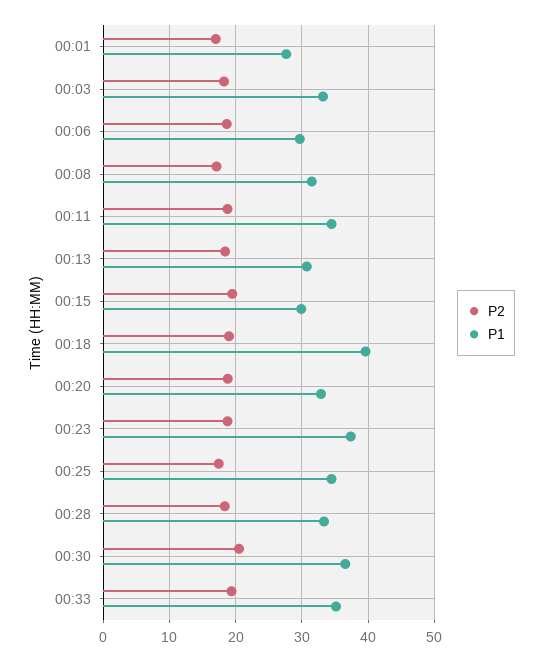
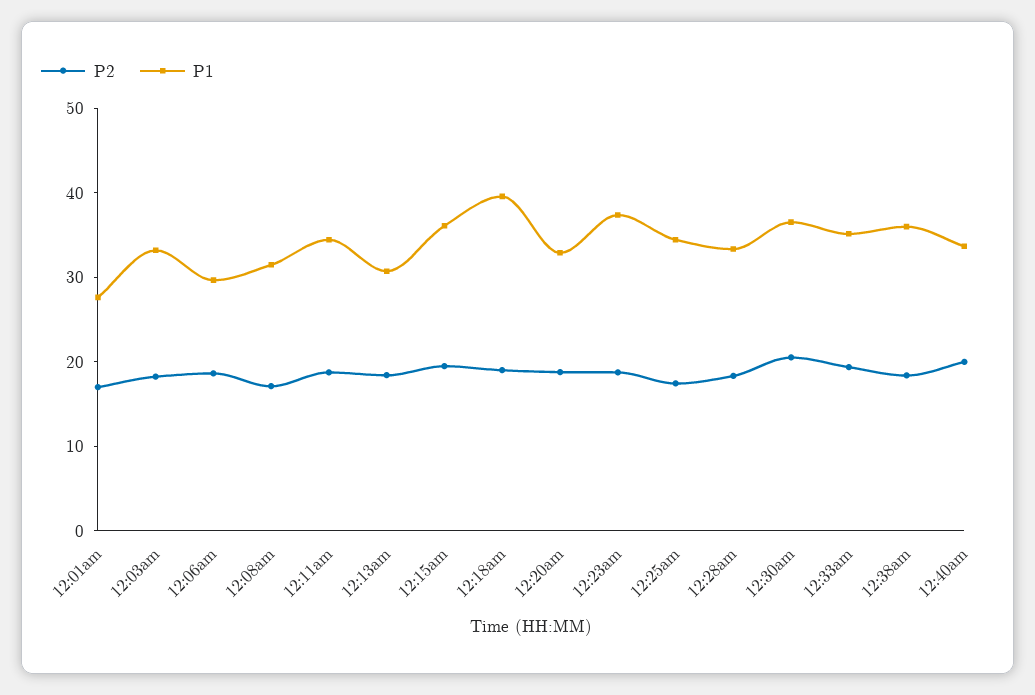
P1, 00:15: 30 -> 36
P2, 12:38am: none -> 18
P1, 12:38am: none -> 36
P2, 12:40am: none -> 20
P1, 12:40am: none -> 34

